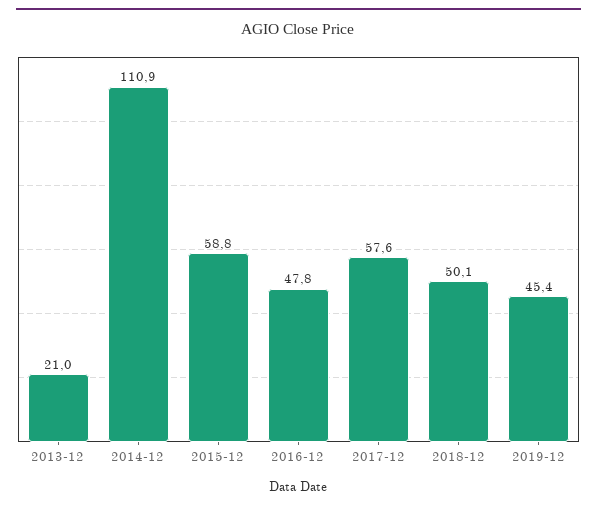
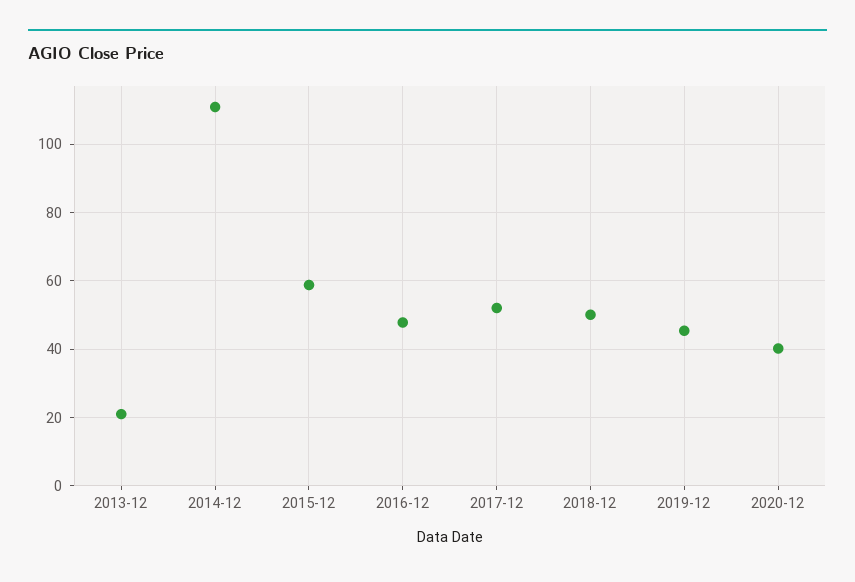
2017-12: 57.6 -> 52
2020-12: none -> 40

